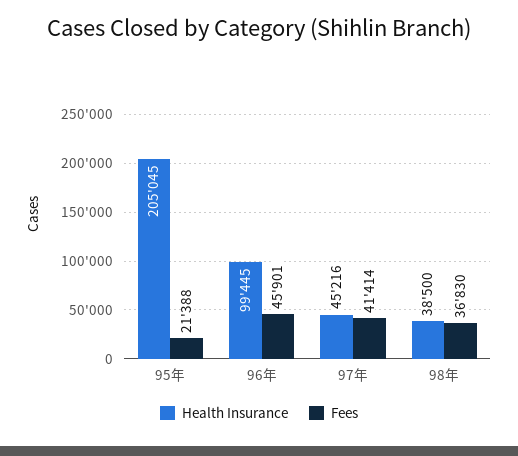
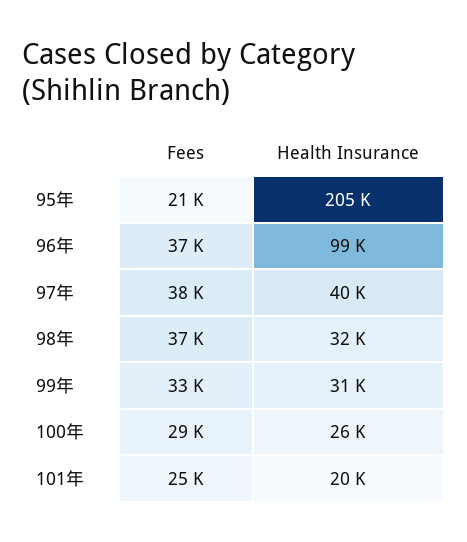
Fees, 96年: 45901 -> 37000
Health Insurance, 97年: 45216 -> 40000
Fees, 97年: 41414 -> 38000
Health Insurance, 98年: 38500 -> 32000
Fees, 99年: none -> 33000
Health Insurance, 99年: none -> 31000
Fees, 100年: none -> 29000
Health Insurance, 100年: none -> 26000
Fees, 101年: none -> 25000
Health Insurance, 101年: none -> 20000

